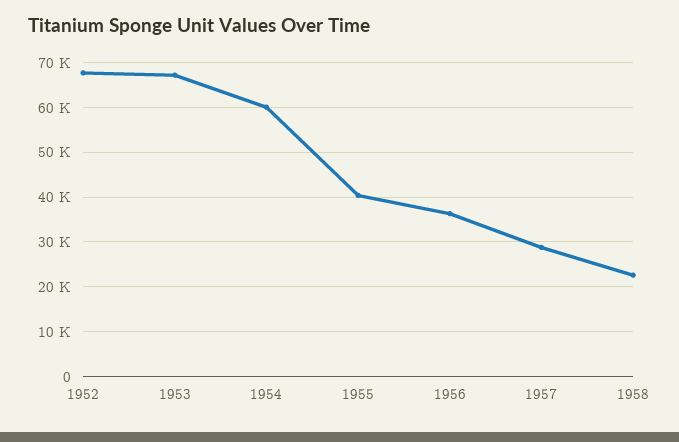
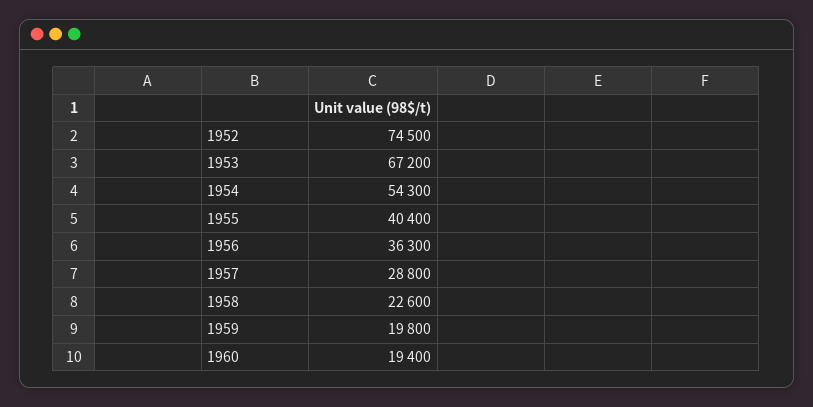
1952: 68000 -> 74500
1954: 60000 -> 54300
1959: none -> 19800
1960: none -> 19400

